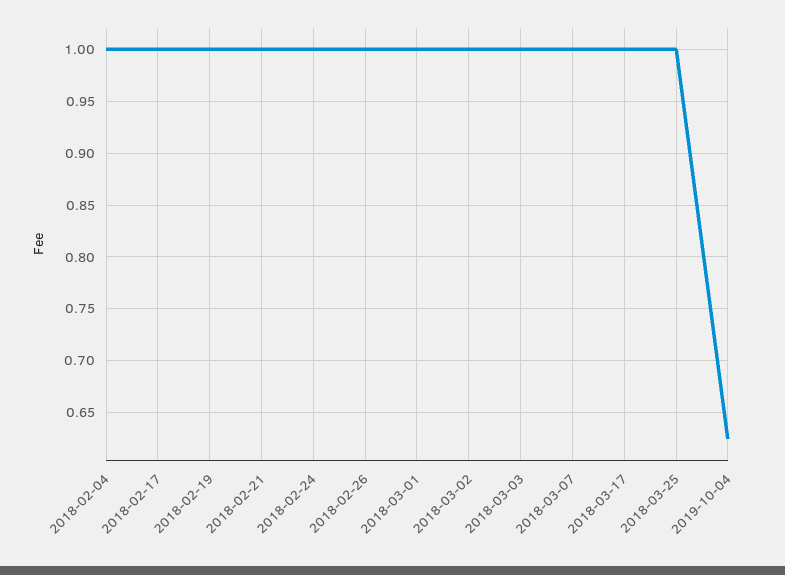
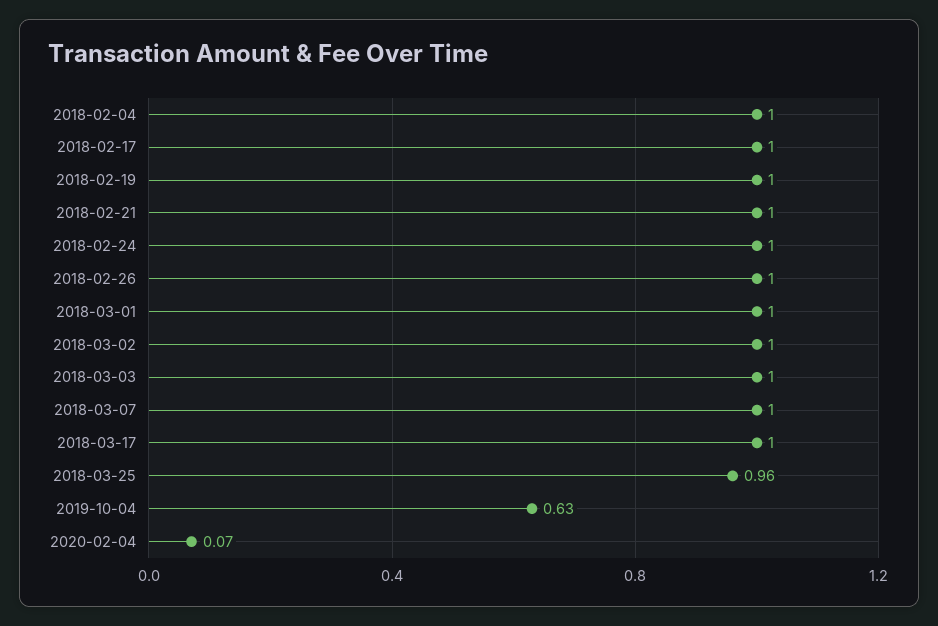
2018-03-25: 1 -> 0.96
2020-02-04: none -> 0.07

